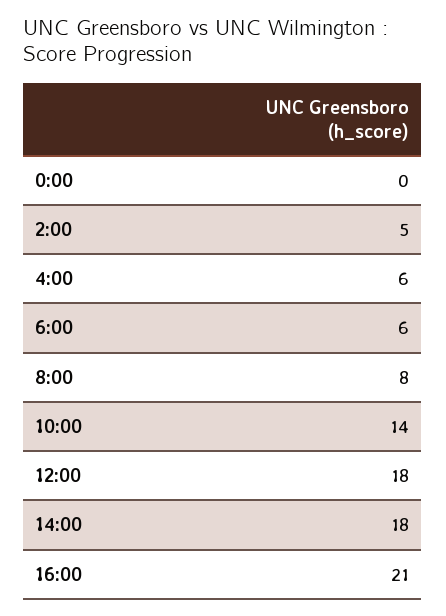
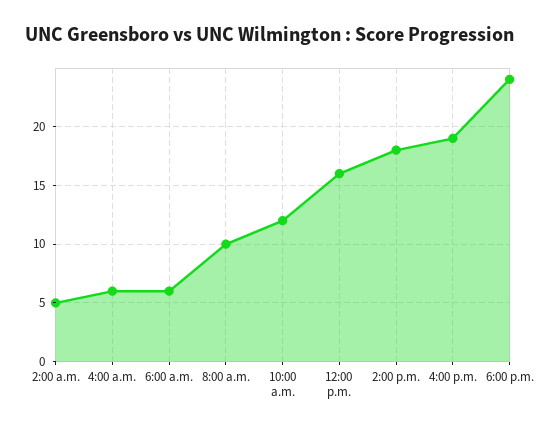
0:00: 0 -> none
8:00: 8 -> 10
10:00: 14 -> 12
12:00: 18 -> 16
16:00: 21 -> 19
6:00 p.m.: none -> 24

